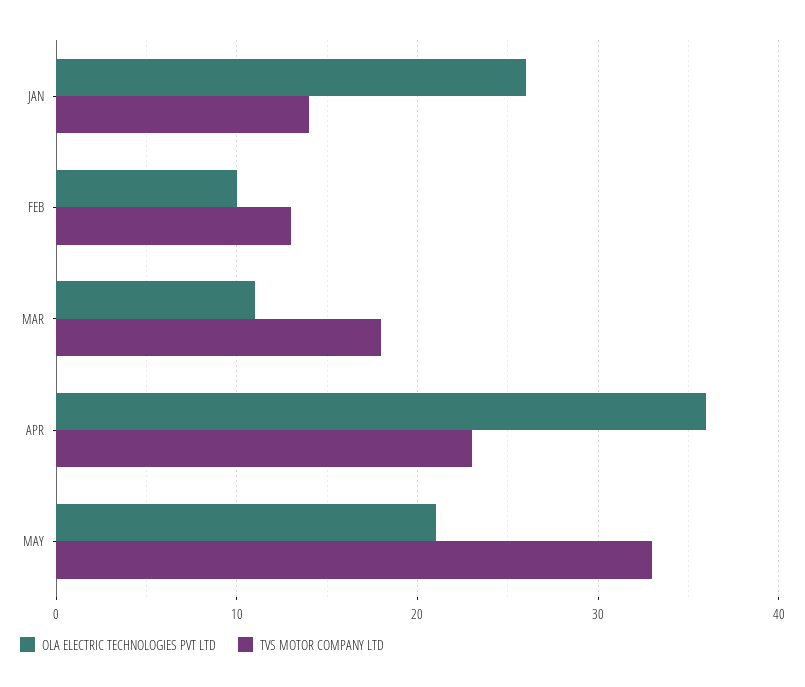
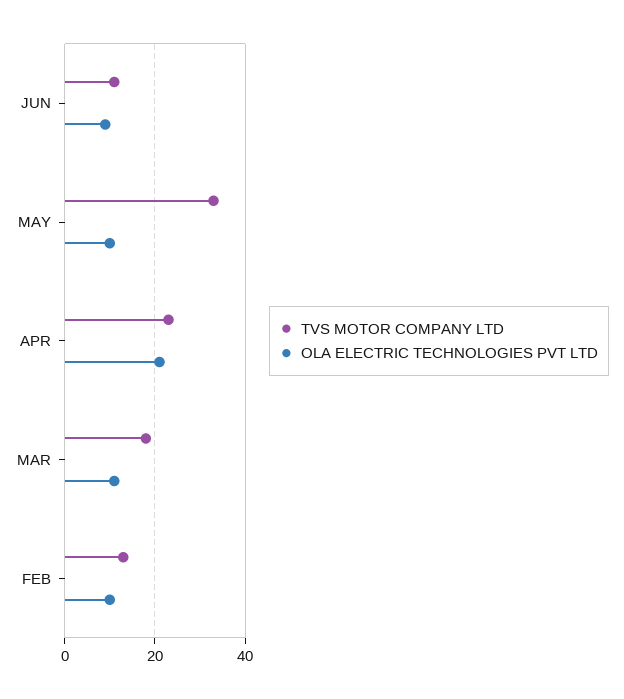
OLA ELECTRIC TECHNOLOGIES PVT LTD, JAN: 26 -> none
TVS MOTOR COMPANY LTD, JAN: 14 -> none
OLA ELECTRIC TECHNOLOGIES PVT LTD, APR: 36 -> 20
OLA ELECTRIC TECHNOLOGIES PVT LTD, MAY: 21 -> 10
TVS MOTOR COMPANY LTD, JUN: none -> 10
OLA ELECTRIC TECHNOLOGIES PVT LTD, JUN: none -> 10

